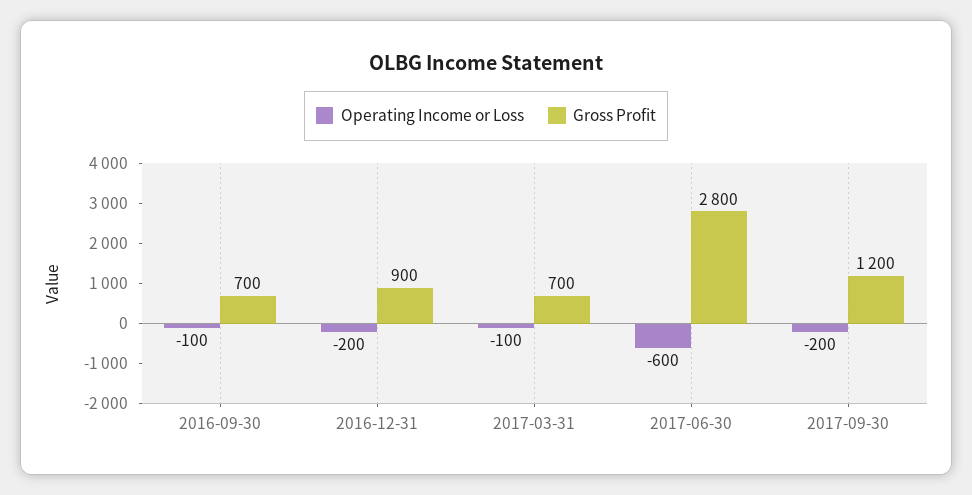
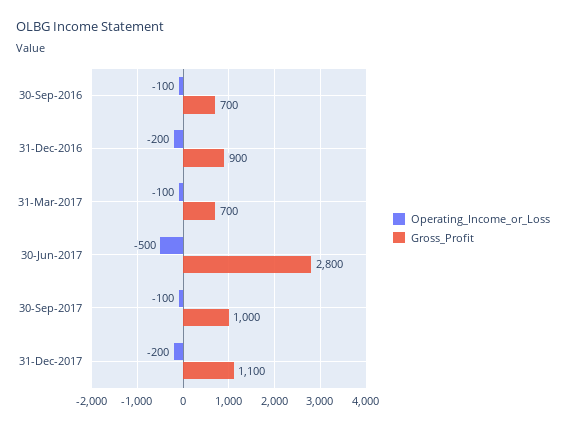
Operating Income or Loss, 2017-06-30: -600 -> -500
Operating Income or Loss, 2017-09-30: -200 -> -100
Gross Profit, 2017-09-30: 1200 -> 1000
Operating Income or Loss, 31-Dec-2017: none -> -200
Gross Profit, 31-Dec-2017: none -> 1100

